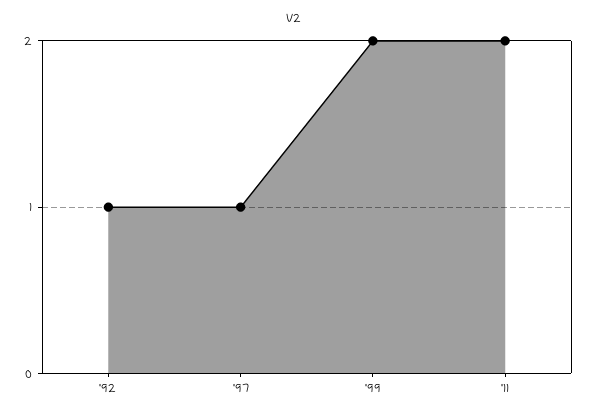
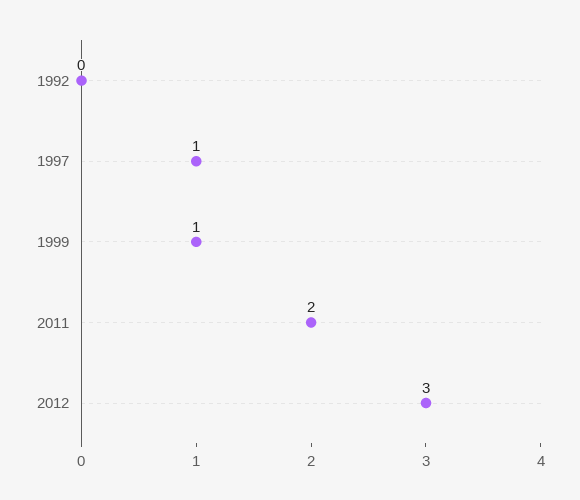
'92: 1 -> 0
'99: 2 -> 1
2012: none -> 3

